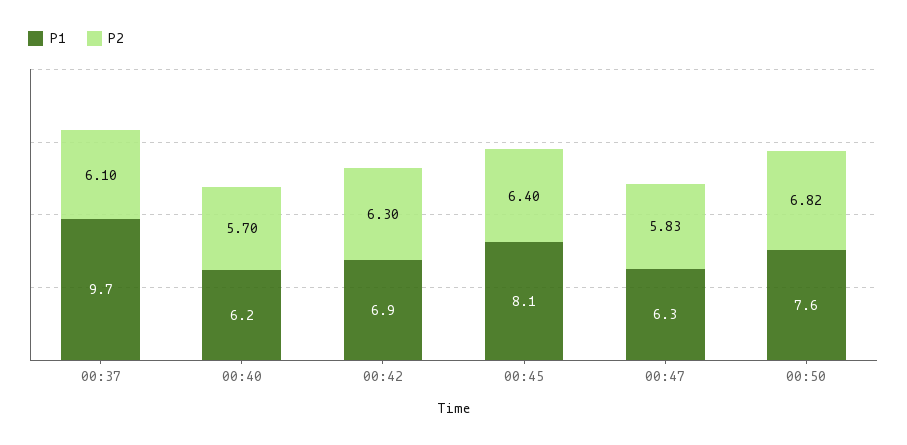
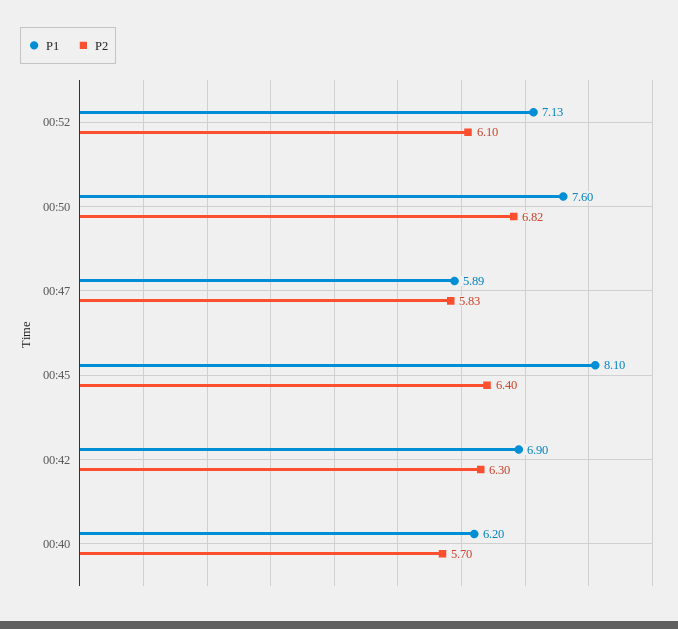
P1, 00:37: 9.7 -> none
P2, 00:37: 6.1 -> none
P1, 00:47: 6.3 -> 5.89
P1, 00:52: none -> 7.13
P2, 00:52: none -> 6.1

